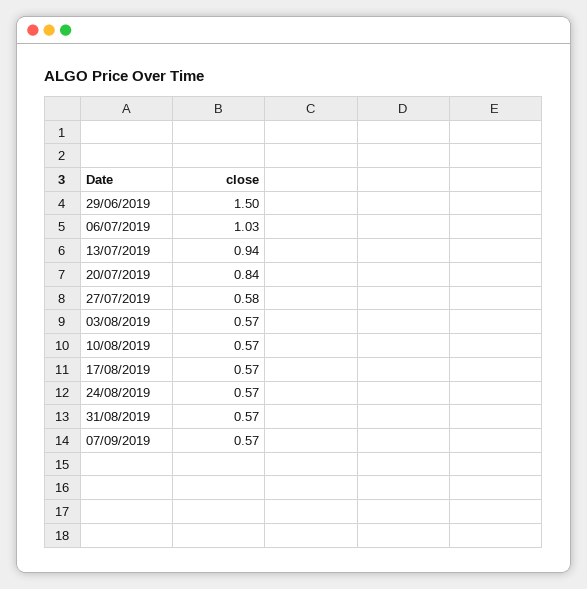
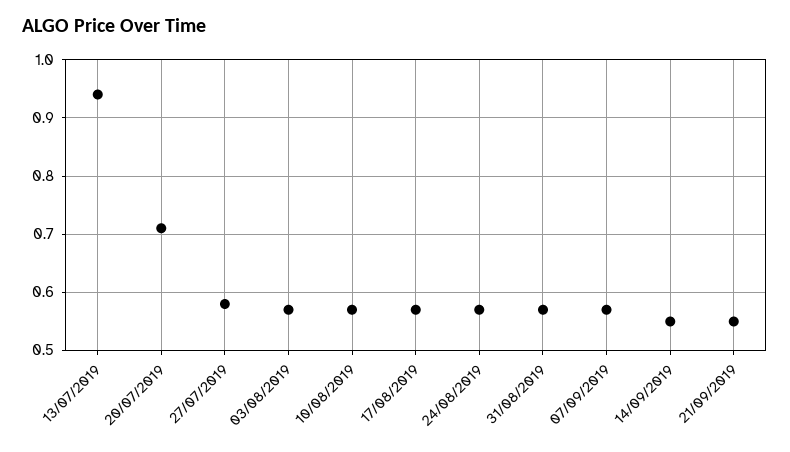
29/06/2019: 1.5 -> none
06/07/2019: 1.03 -> none
20/07/2019: 0.84 -> 0.7
14/09/2019: none -> 0.55
21/09/2019: none -> 0.55

